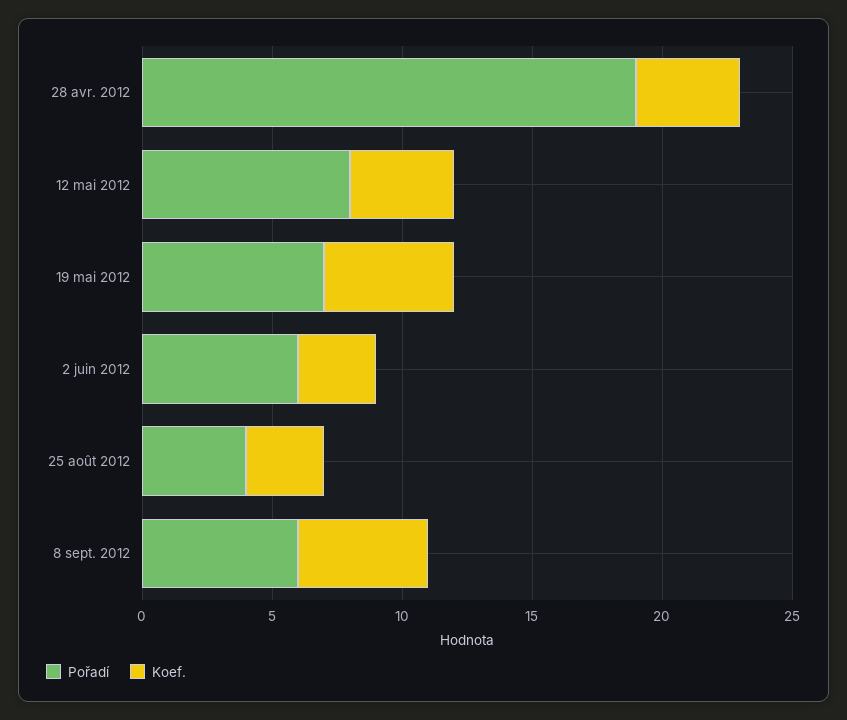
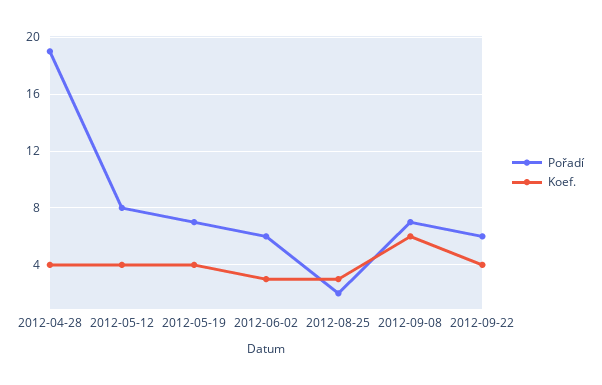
Koef., 19 mai 2012: 5 -> 4
Pořadí, 25 août 2012: 4 -> 2
Pořadí, 8 sept. 2012: 6 -> 7
Koef., 8 sept. 2012: 5 -> 6
Pořadí, 2012-09-22: none -> 6
Koef., 2012-09-22: none -> 4

